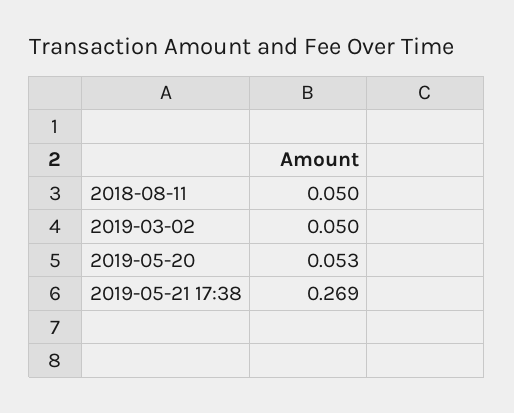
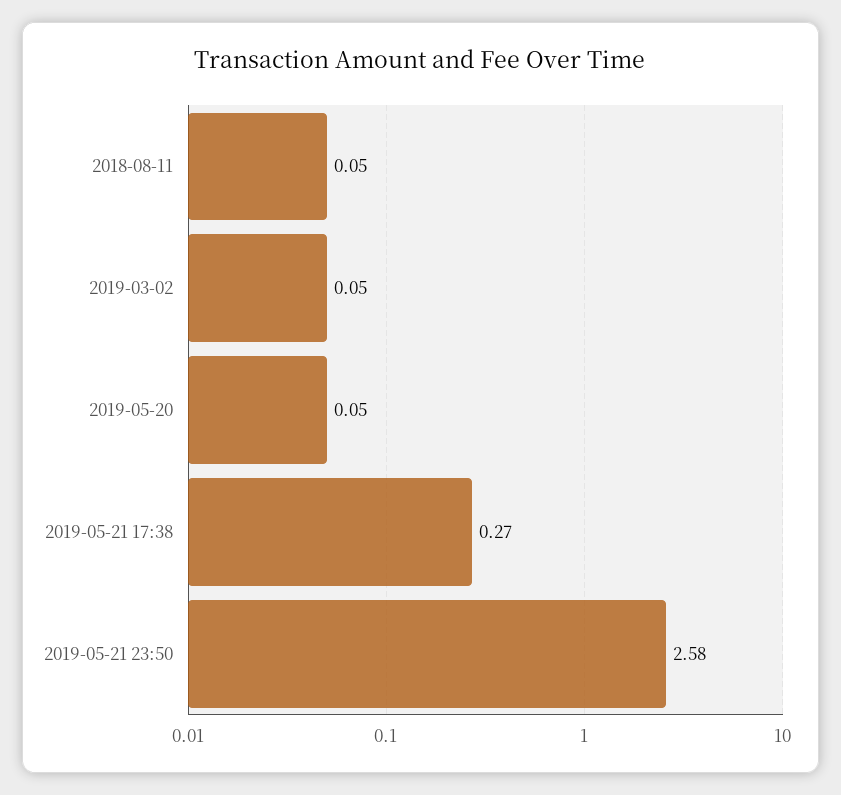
2019-05-21 23:50: none -> 2.58

